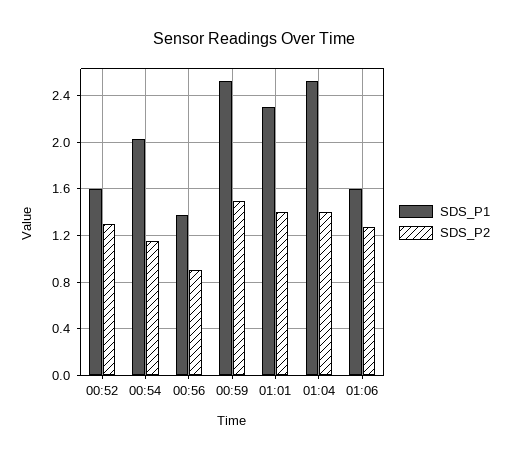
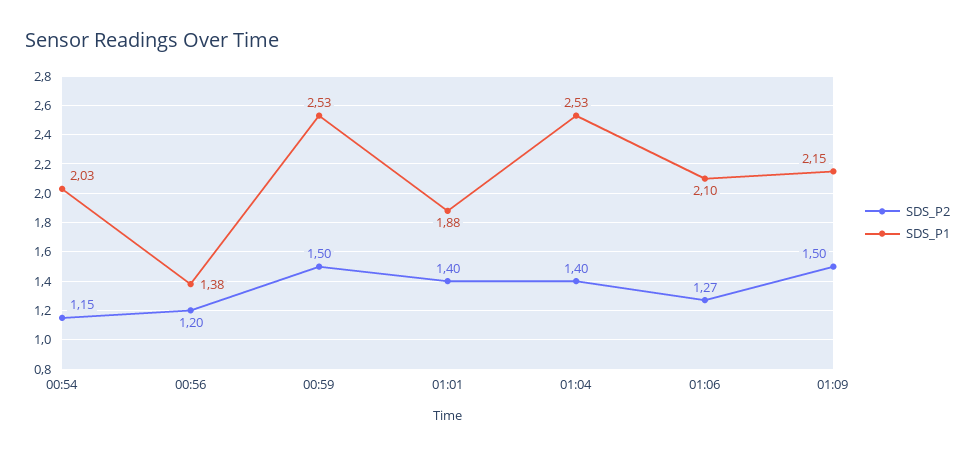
SDS_P1, 00:52: 1.6 -> none
SDS_P2, 00:52: 1.3 -> none
SDS_P2, 00:56: 0.9 -> 1.2
SDS_P1, 01:01: 2.3 -> 1.88
SDS_P1, 01:06: 1.6 -> 2.1
SDS_P2, 01:09: none -> 1.5
SDS_P1, 01:09: none -> 2.15

